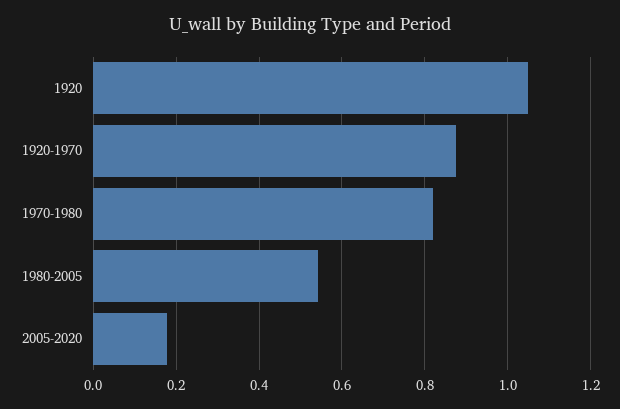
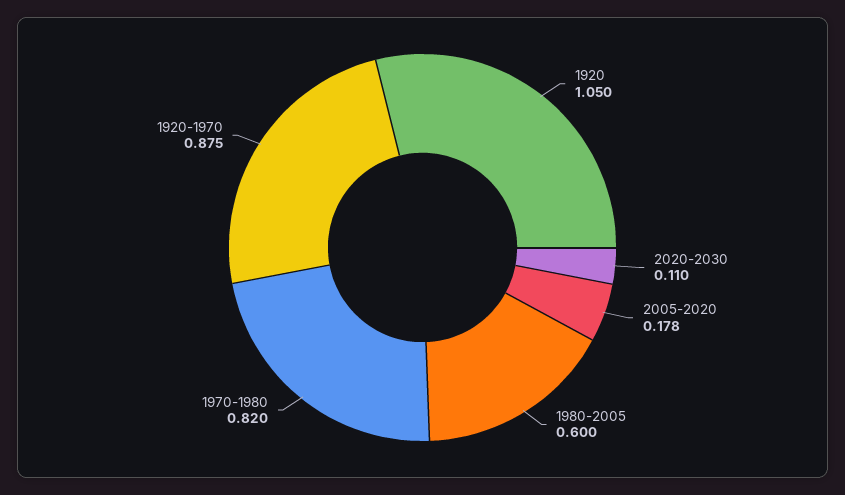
1980-2005: 0.54 -> 0.6
2020-2030: none -> 0.11

